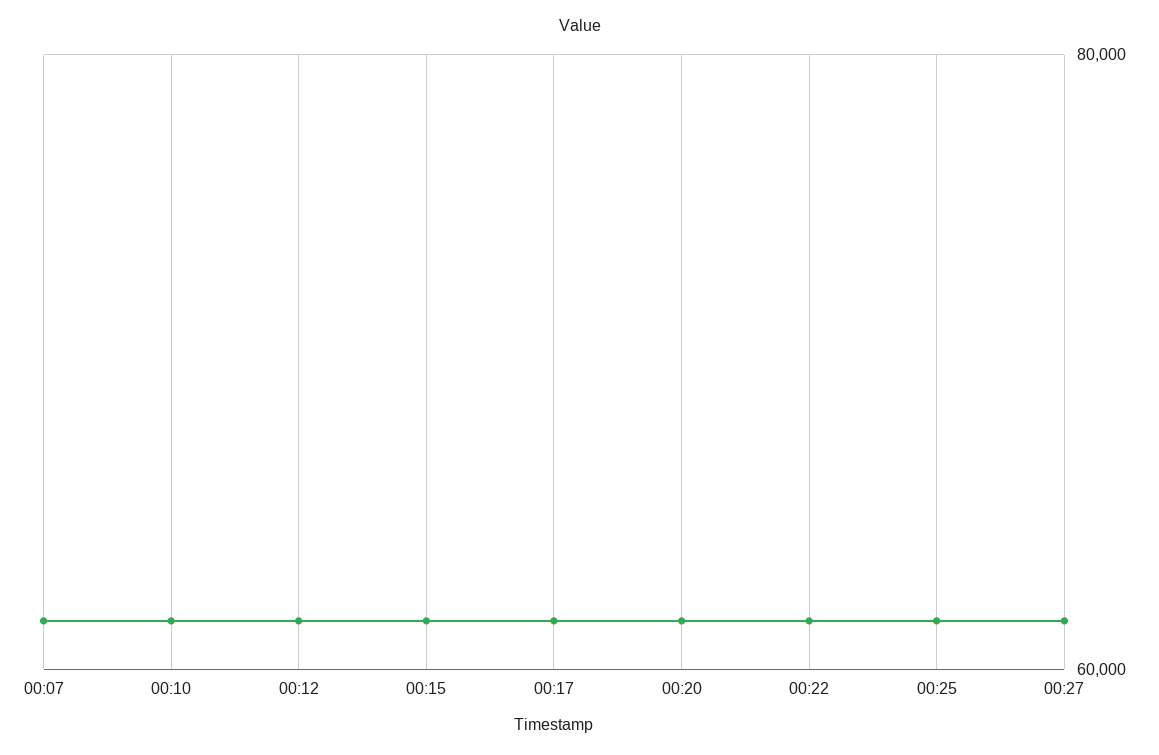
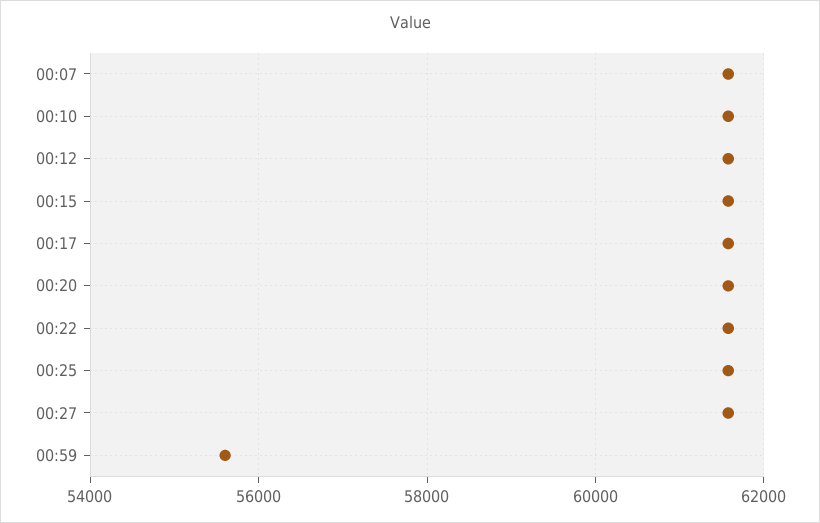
00:59: none -> 55600

